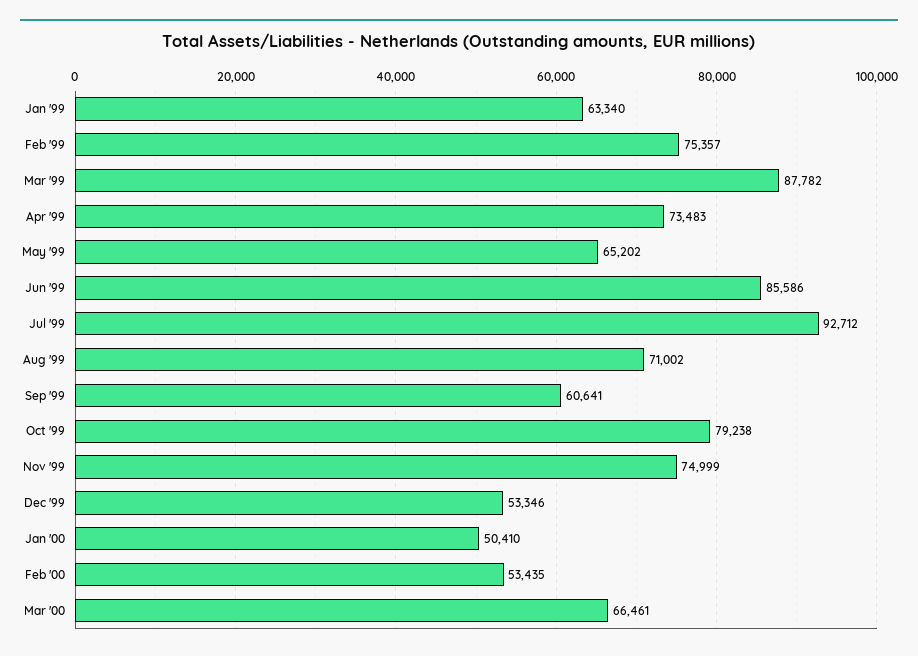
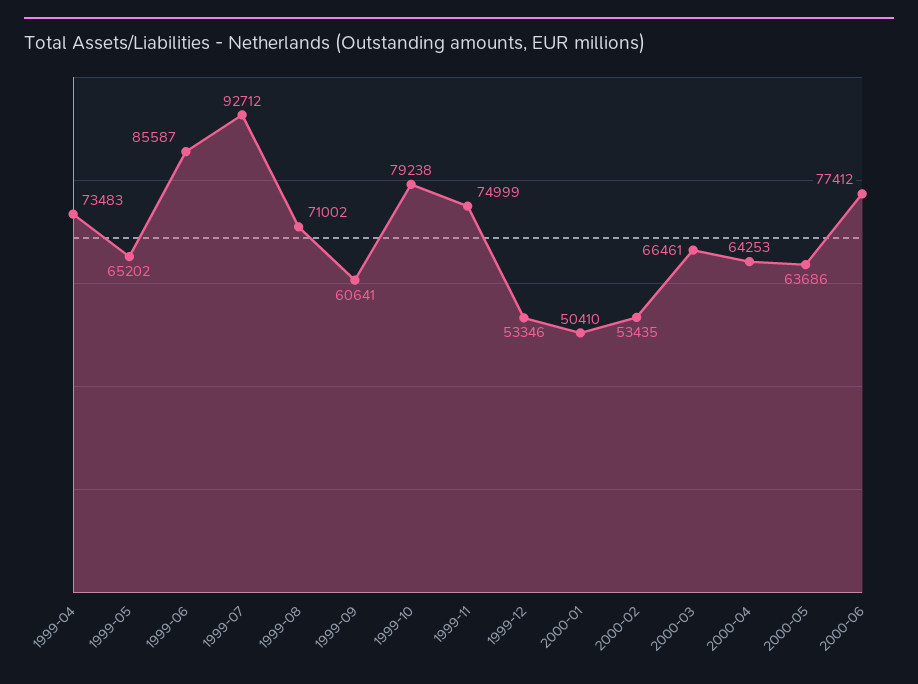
Jan '99: 63340 -> none
Feb '99: 75357 -> none
Mar '99: 87782 -> none
Jun '99: 85586 -> 85587
2000-04: none -> 64253
2000-05: none -> 63686
2000-06: none -> 77412

